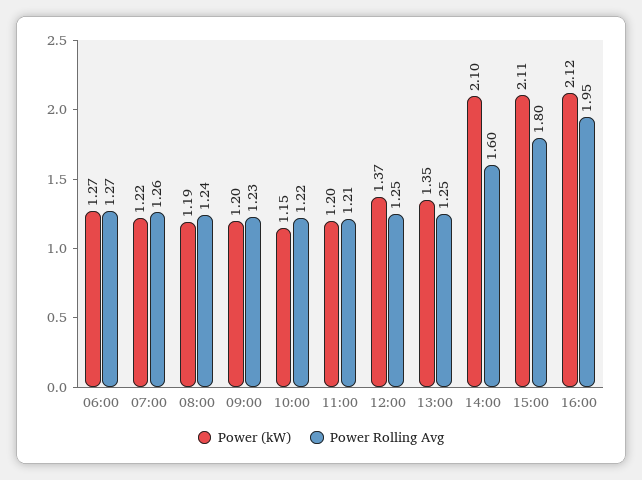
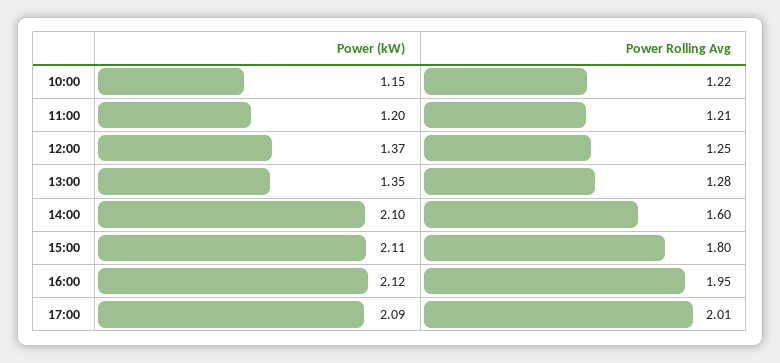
Power (kW), 06:00: 1.27 -> none
Power Rolling Avg, 06:00: 1.27 -> none
Power (kW), 07:00: 1.22 -> none
Power Rolling Avg, 07:00: 1.26 -> none
Power (kW), 08:00: 1.19 -> none
Power Rolling Avg, 08:00: 1.24 -> none
Power (kW), 09:00: 1.2 -> none
Power Rolling Avg, 09:00: 1.23 -> none
Power Rolling Avg, 13:00: 1.25 -> 1.28
Power (kW), 17:00: none -> 2.09
Power Rolling Avg, 17:00: none -> 2.01

